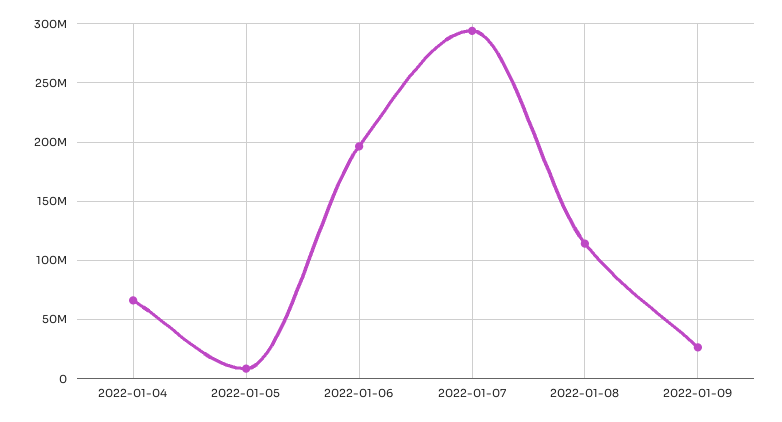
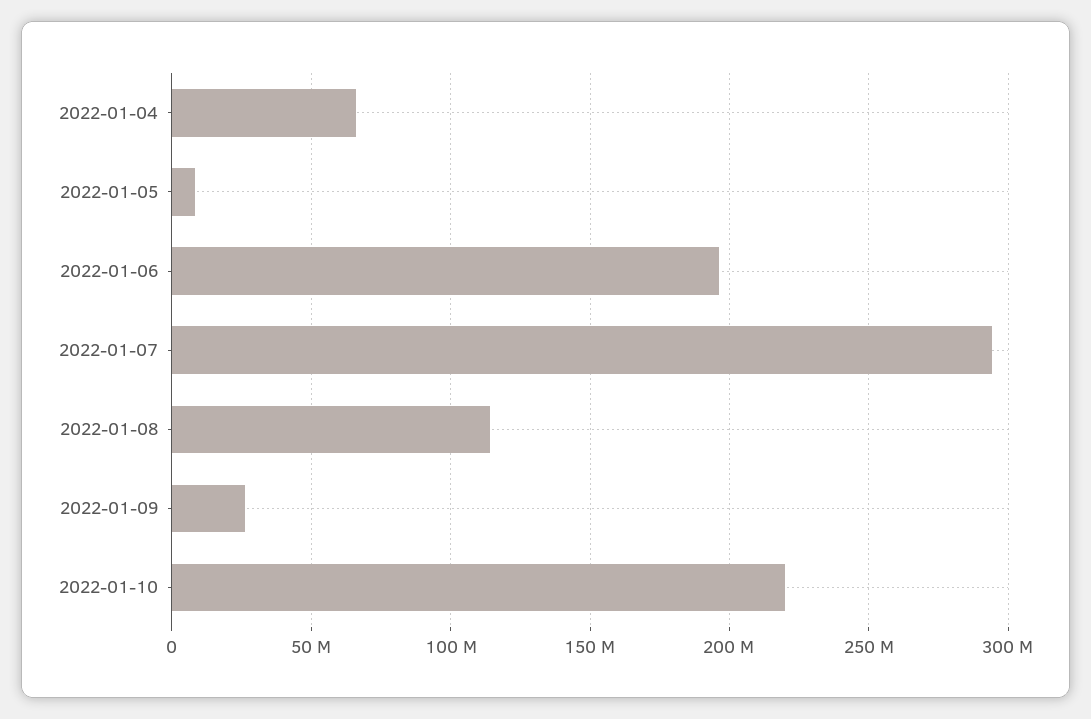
2022-01-10: none -> 220000000

